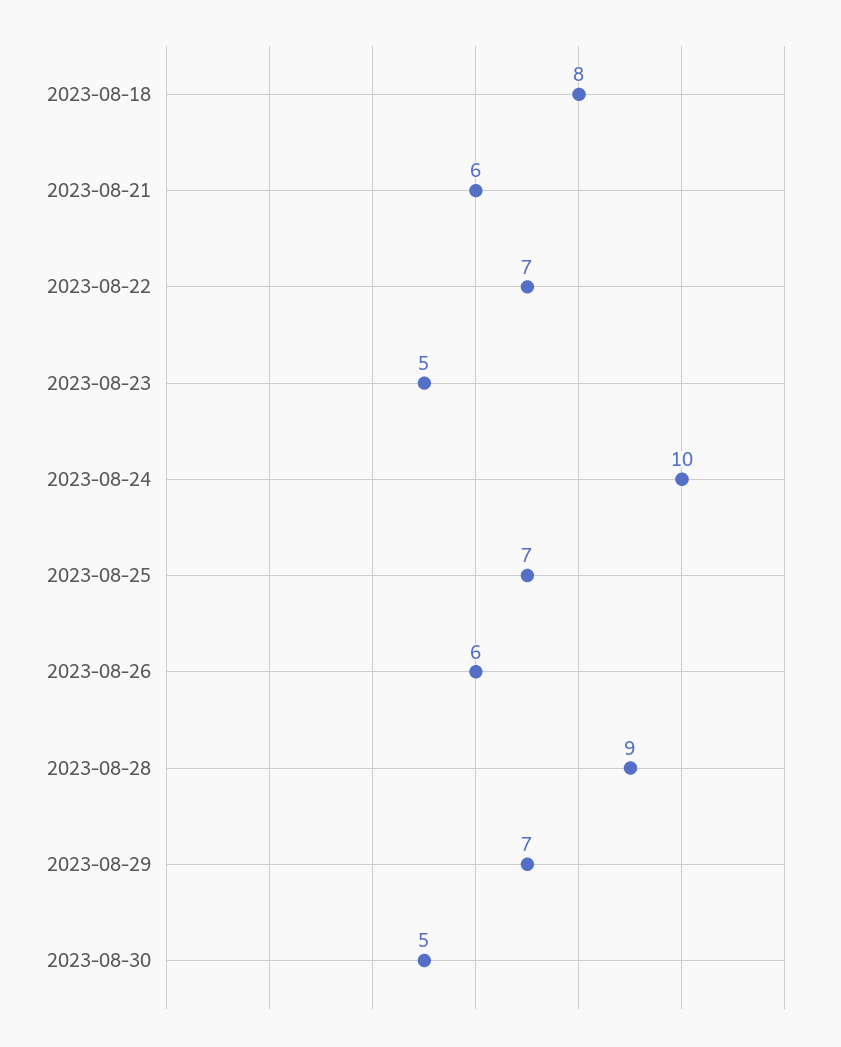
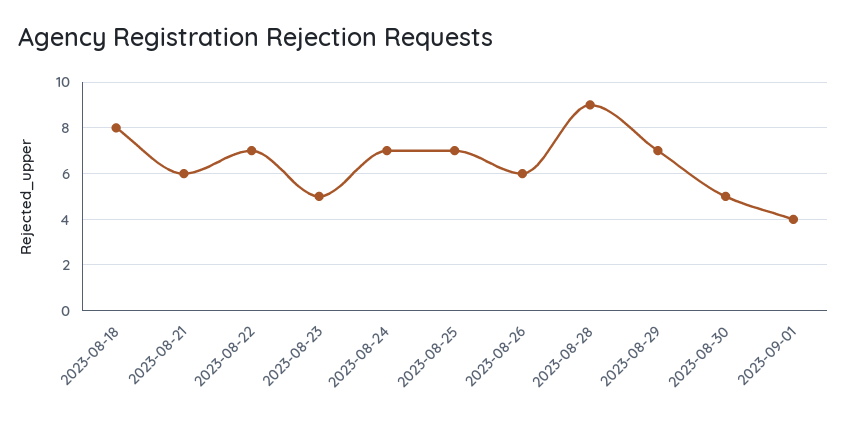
2023-08-24: 10 -> 7
2023-09-01: none -> 4

